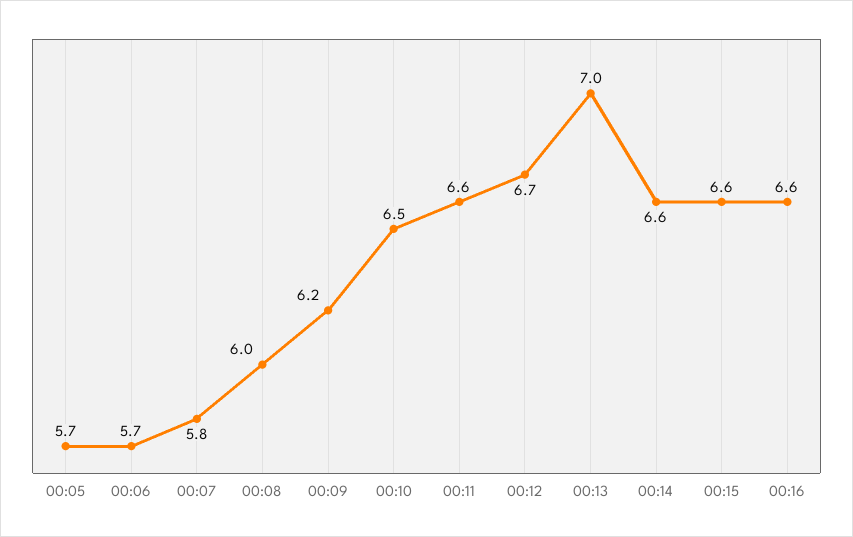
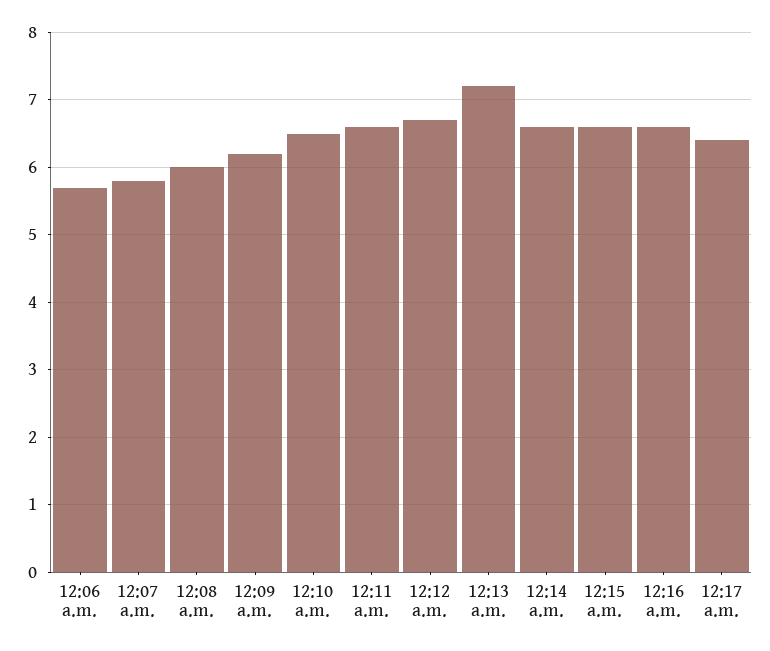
00:05: 5.7 -> none
00:13: 7 -> 7.2
12:17 a.m.: none -> 6.4

